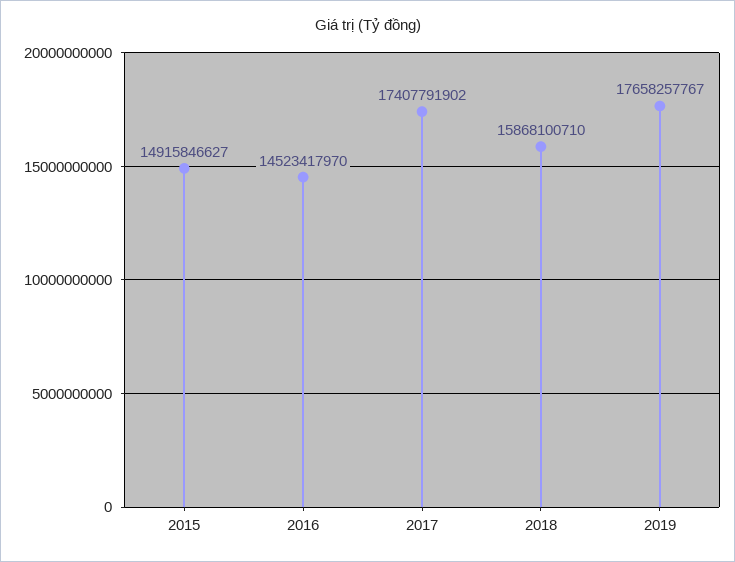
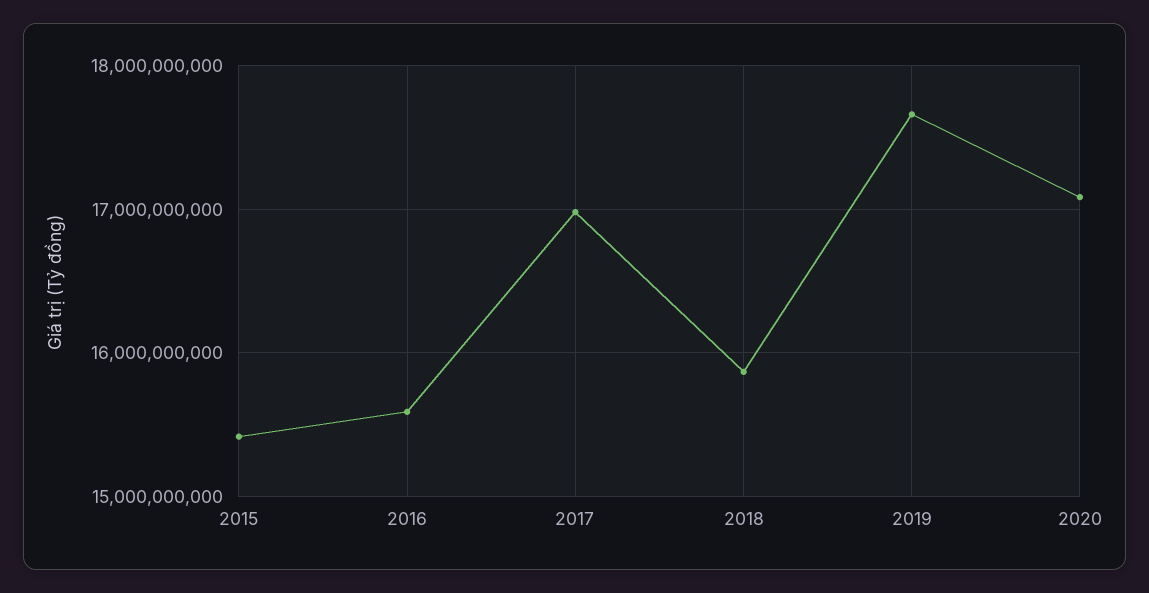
2015: 14915846627 -> 15400000000
2016: 14523417970 -> 15600000000
2017: 17407791902 -> 17000000000
2020: none -> 17100000000

